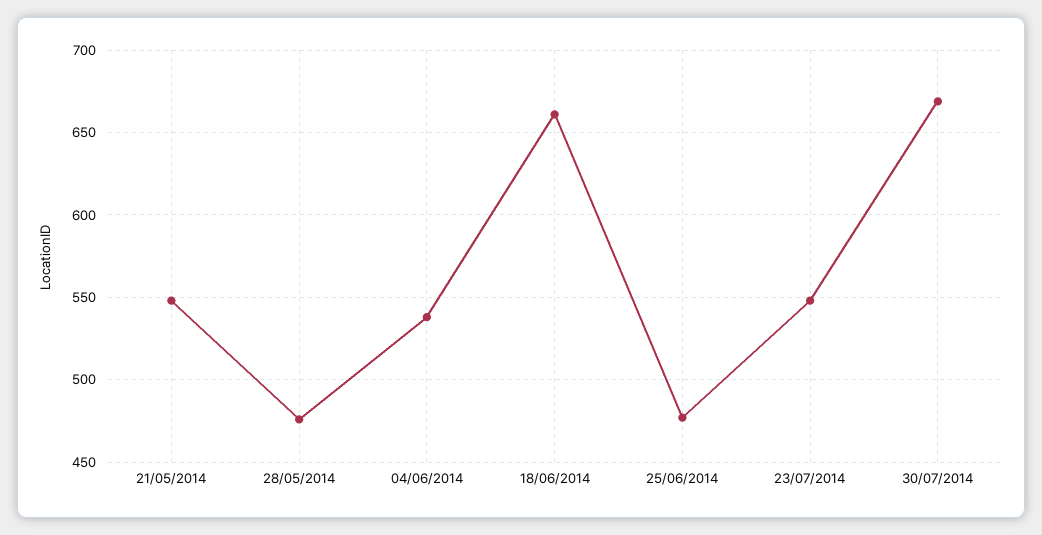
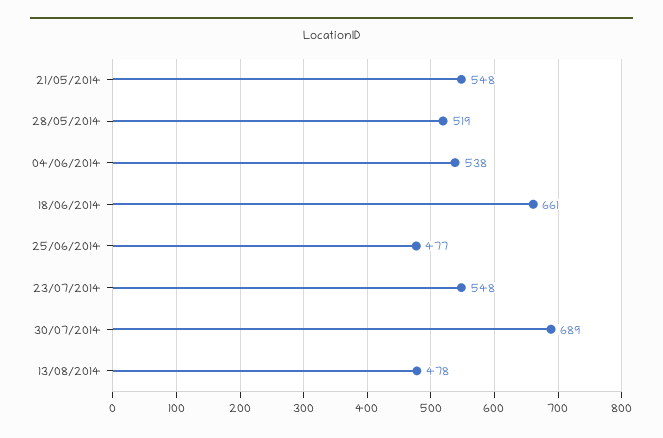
28/05/2014: 475 -> 519
30/07/2014: 670 -> 689
13/08/2014: none -> 478

